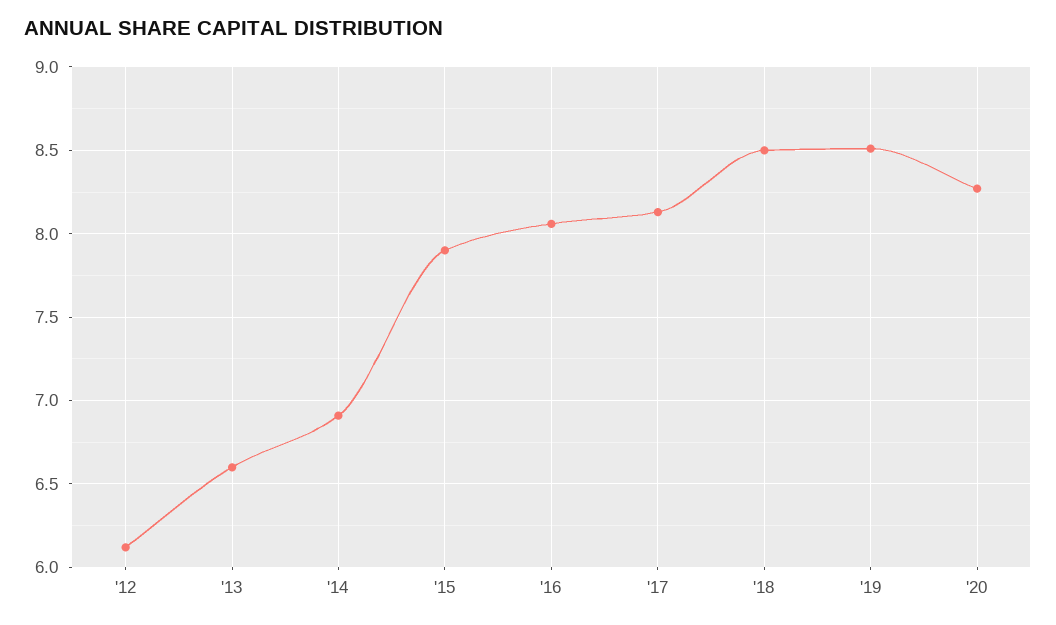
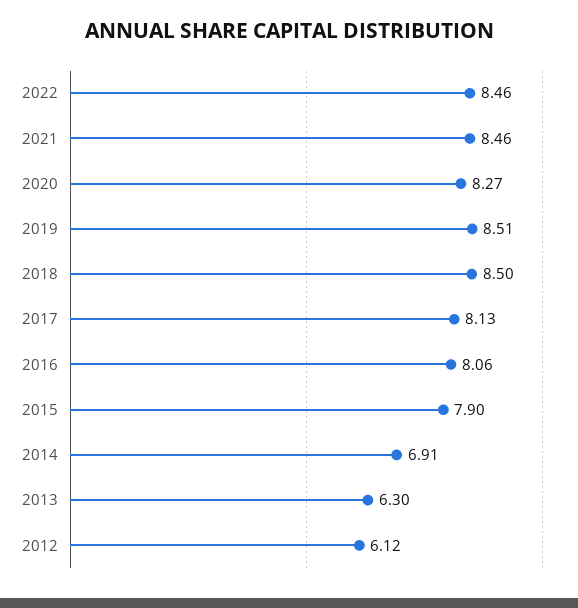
'13: 6.6 -> 6.3
2022: none -> 8.46
2021: none -> 8.46

